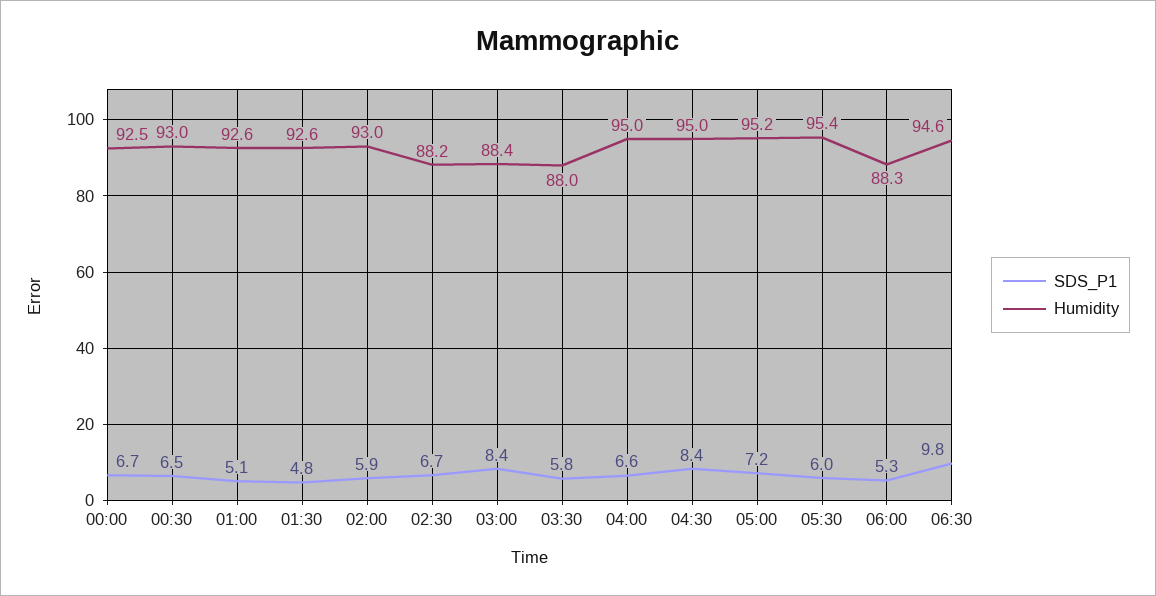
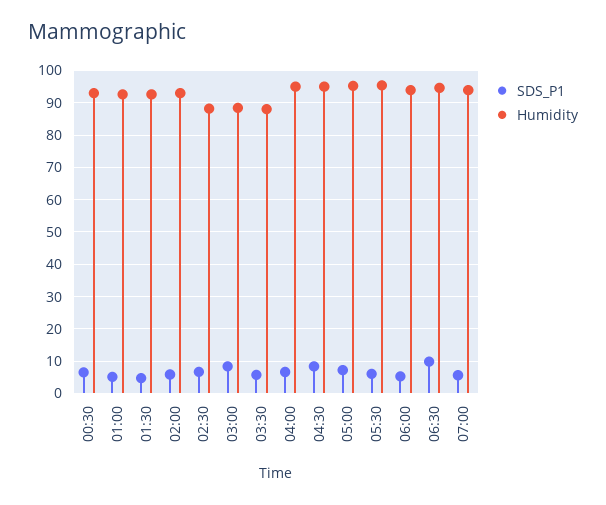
SDS_P1, 00:00: 6.7 -> none
Humidity, 00:00: 92.5 -> none
Humidity, 06:00: 88.3 -> 94
SDS_P1, 07:00: none -> 6
Humidity, 07:00: none -> 94

